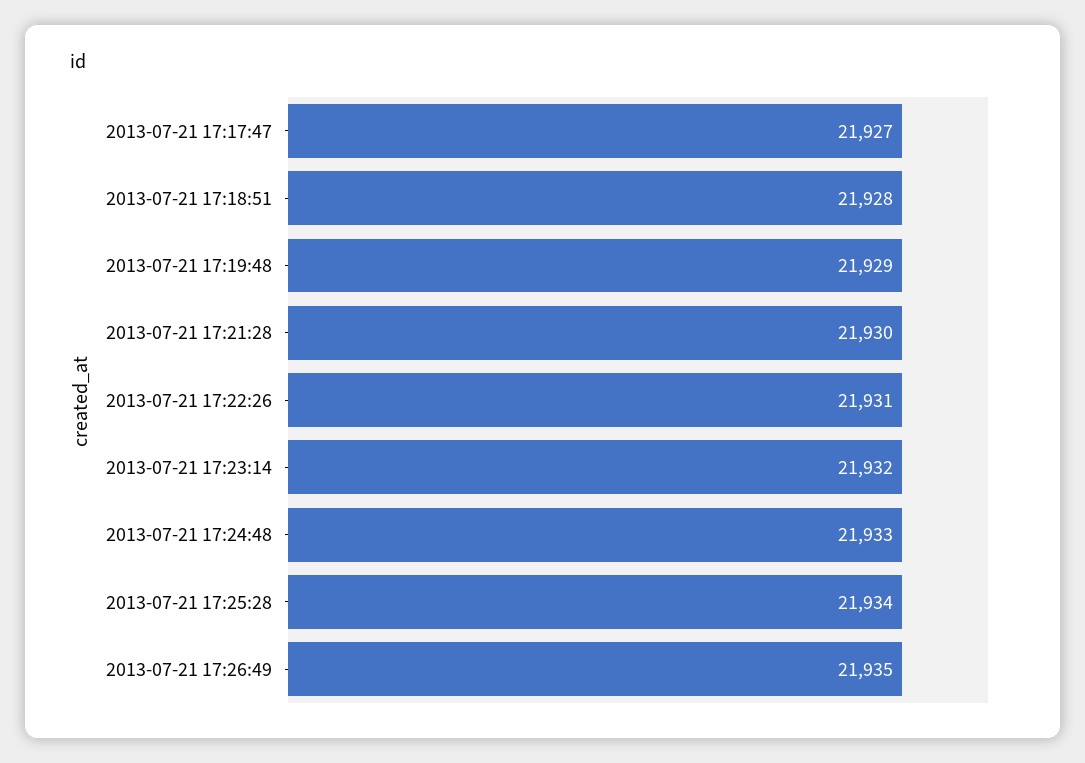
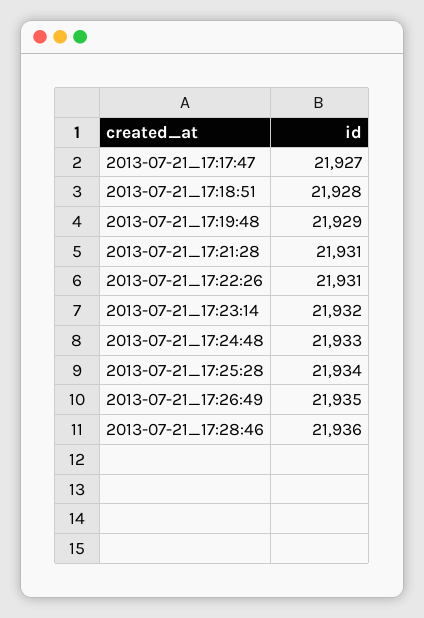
2013-07-21 17:21:28: 21930 -> 21931
2013-07-21_17:28:46: none -> 21936

